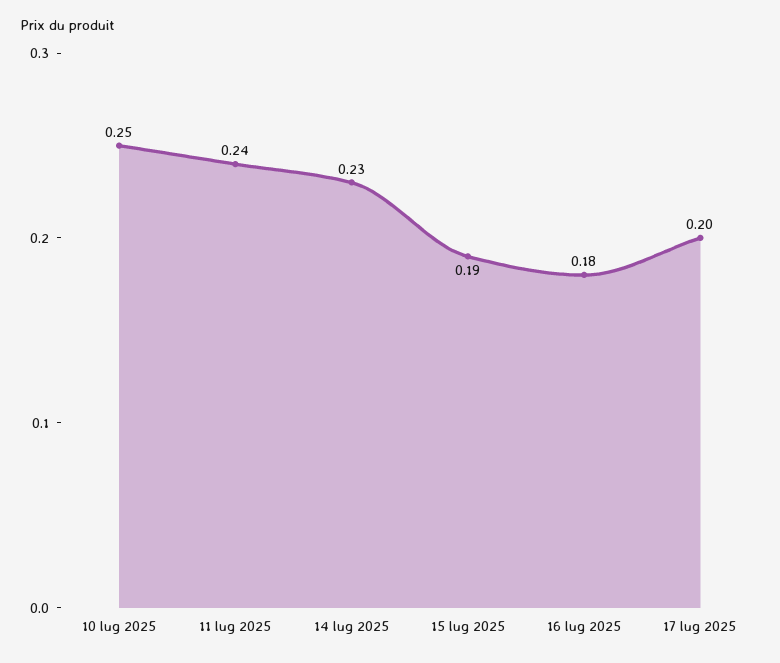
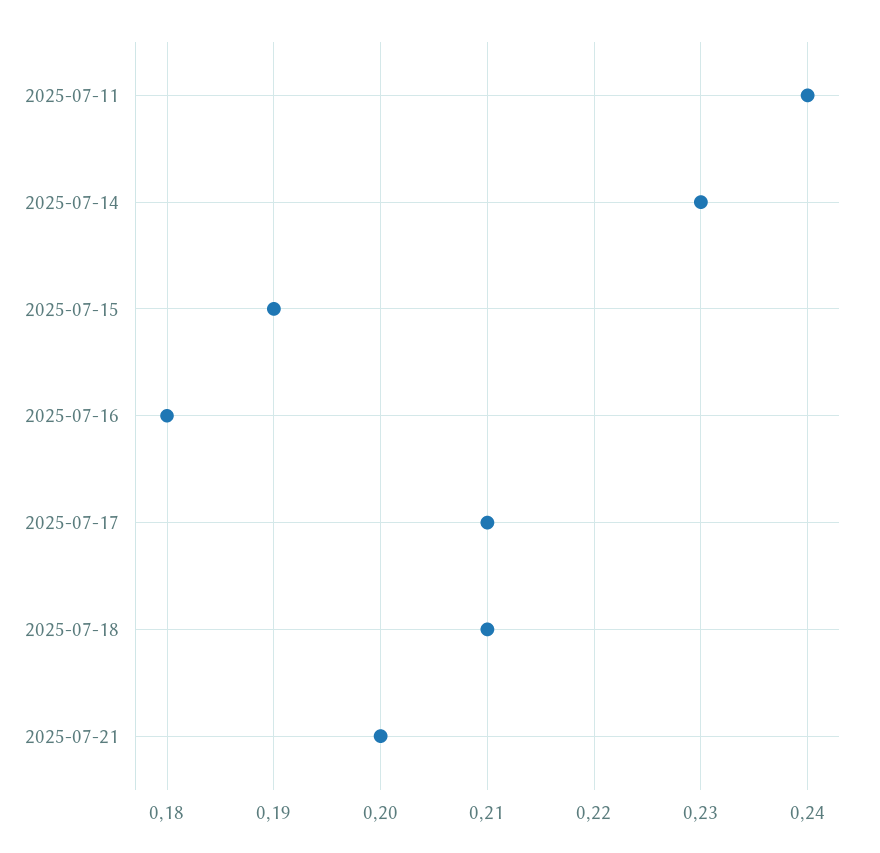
10 lug 2025: 0.25 -> none
17 lug 2025: 0.2 -> 0.21
2025-07-18: none -> 0.21
2025-07-21: none -> 0.2

